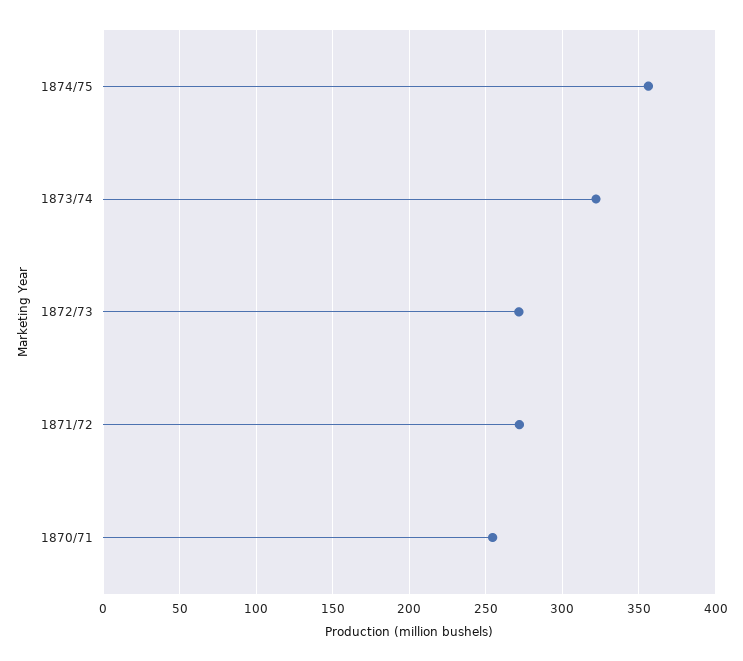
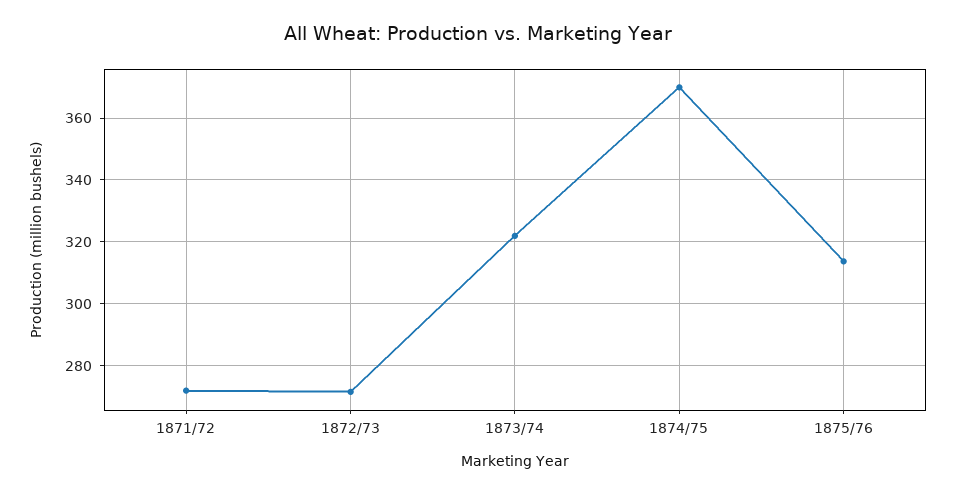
1874/75: 355 -> 370
1870/71: 255 -> none
1875/76: none -> 314

